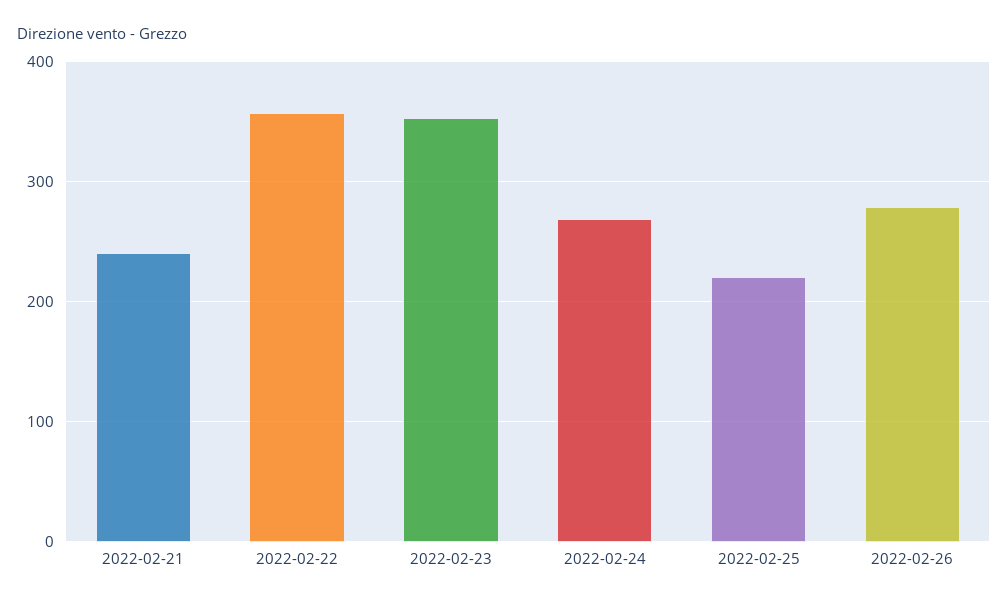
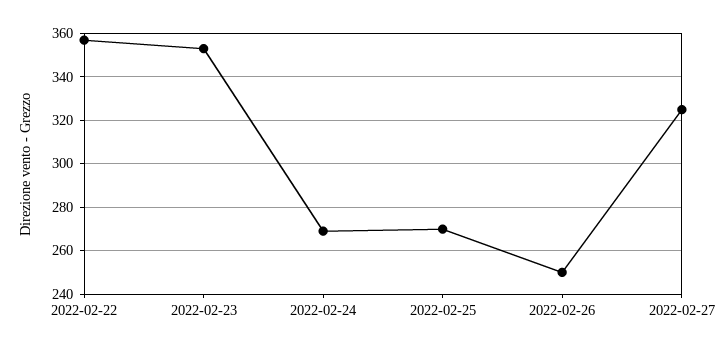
2022-02-21: 240 -> none
2022-02-25: 220 -> 270
2022-02-26: 280 -> 250
2022-02-27: none -> 325

